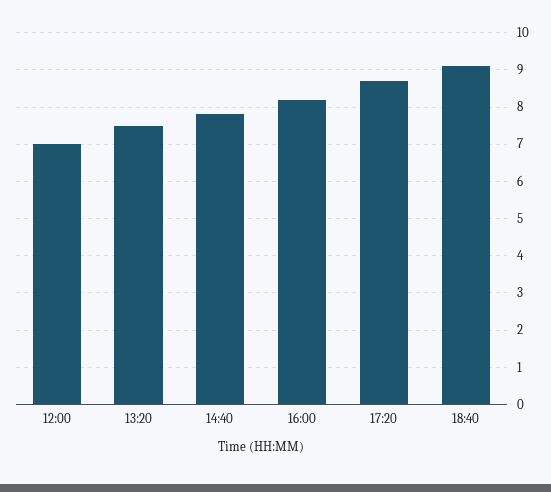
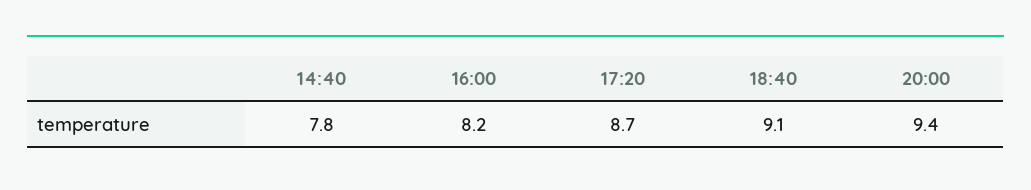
12:00: 7 -> none
13:20: 7.5 -> none
20:00: none -> 9.4

